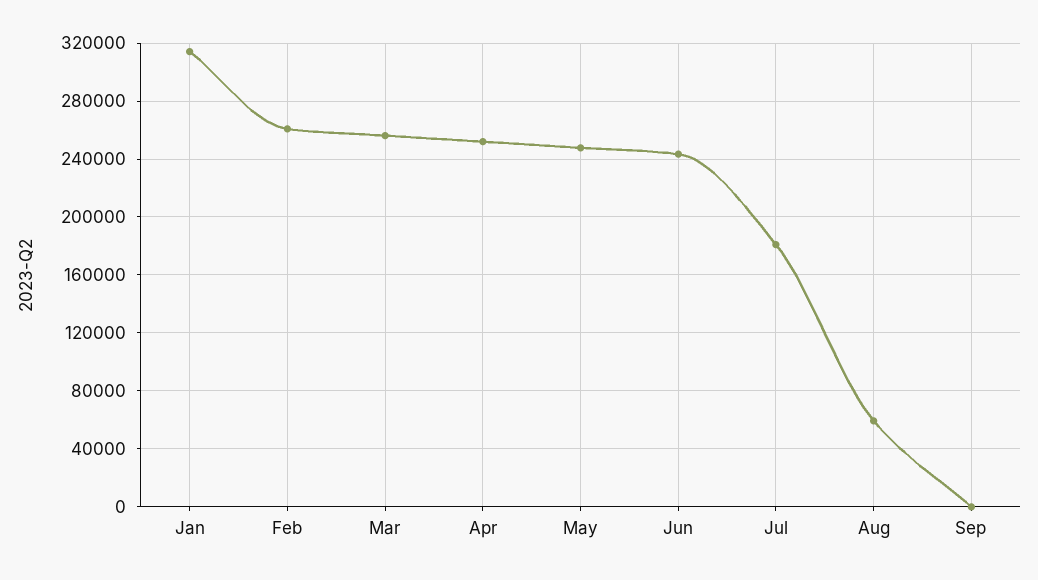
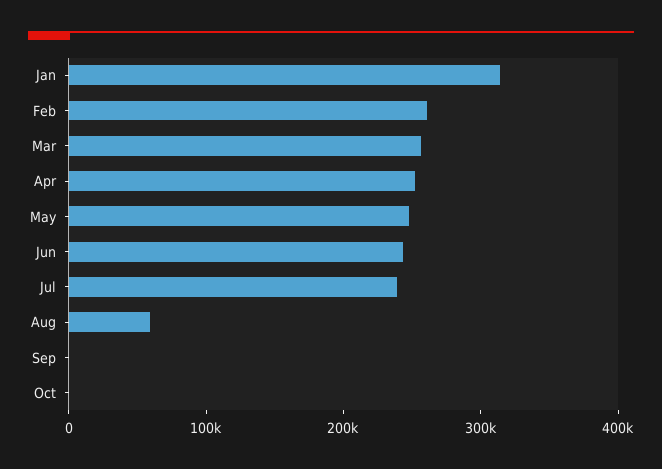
Jul: 180000 -> 240000
Oct: none -> 0

